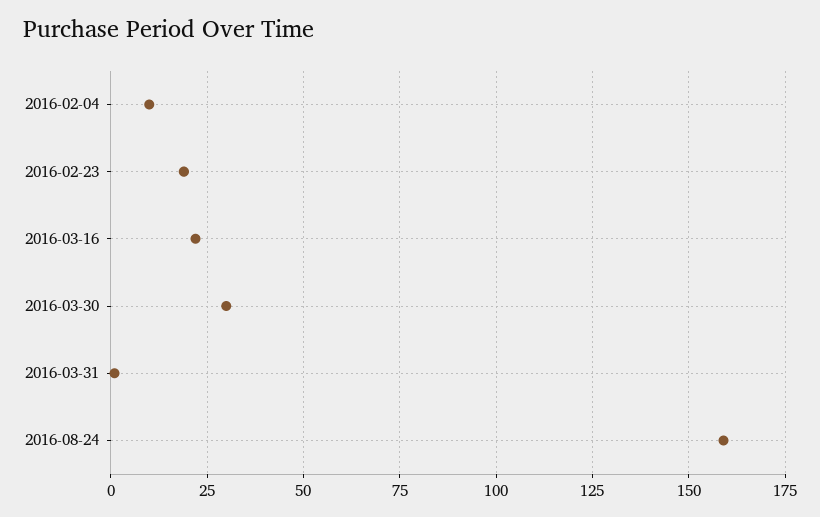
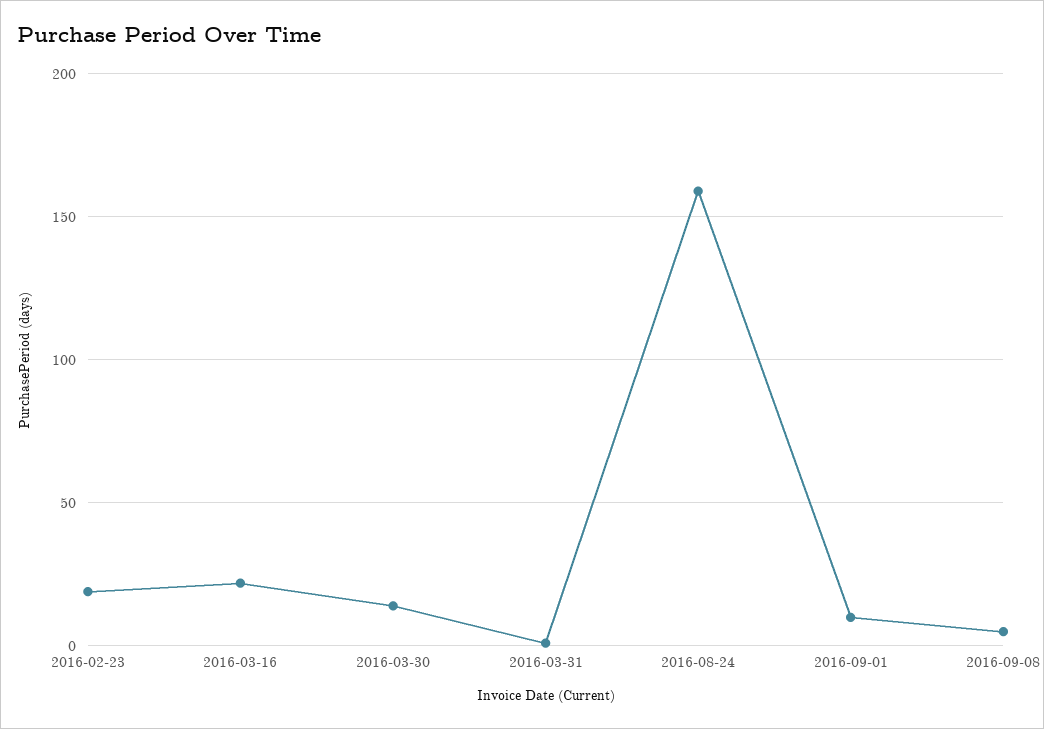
2016-02-04: 10 -> none
2016-03-30: 30 -> 15
2016-09-01: none -> 10
2016-09-08: none -> 5

